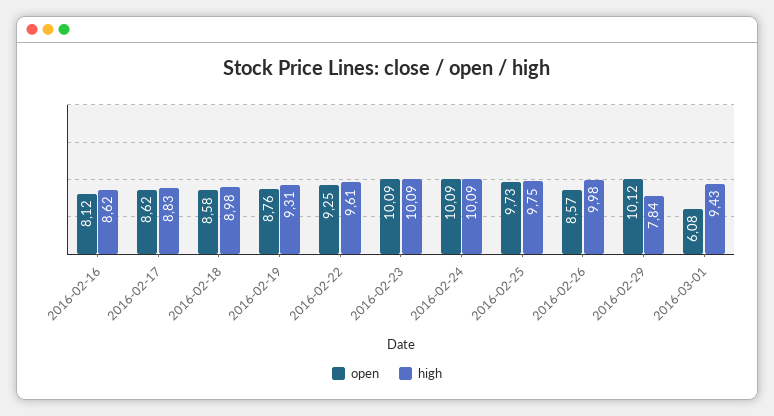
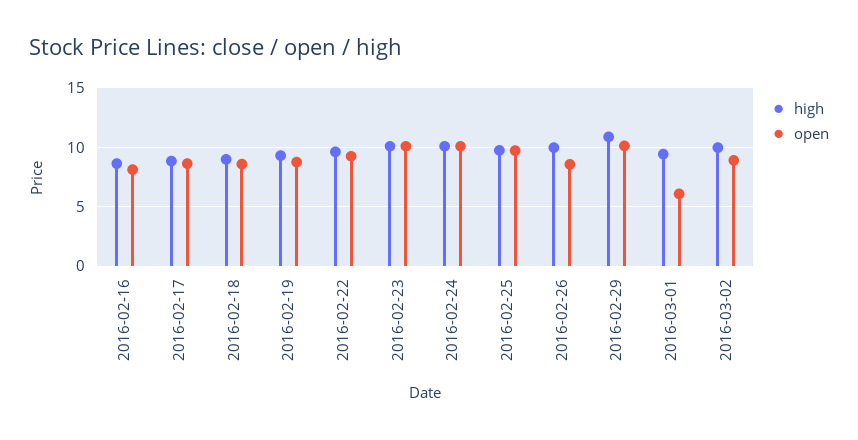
high, 2016-02-29: 7.84 -> 11
high, 2016-03-02: none -> 10
open, 2016-03-02: none -> 9

